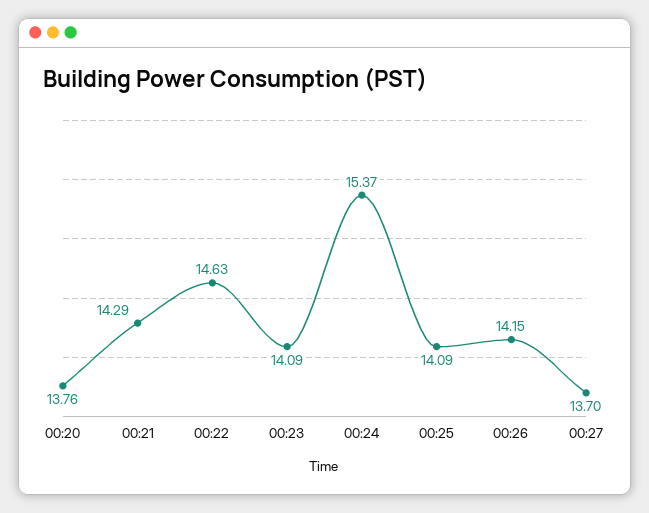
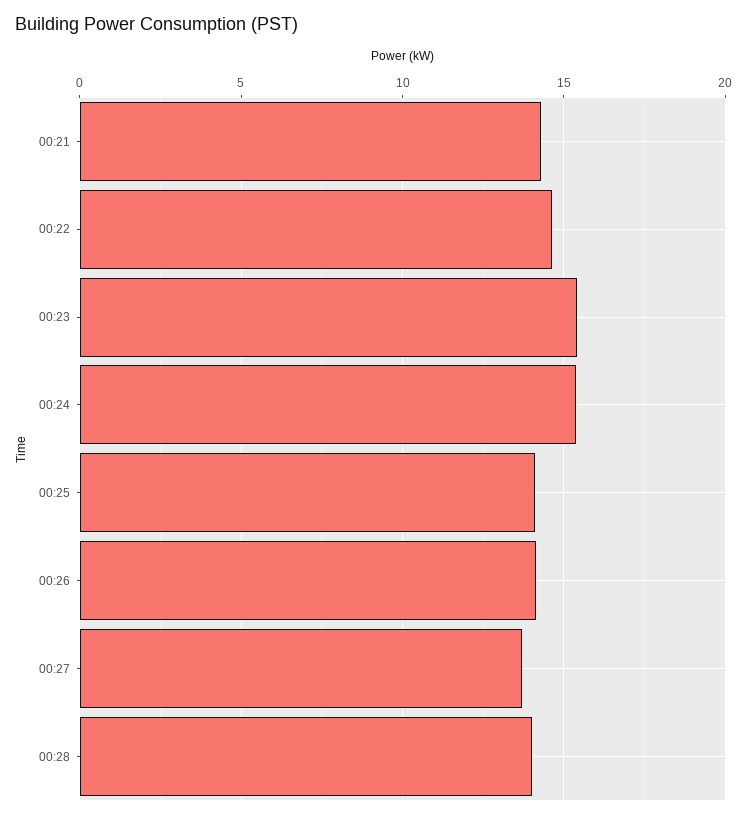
00:20: 13.76 -> none
00:23: 14.09 -> 15.5
00:28: none -> 14

